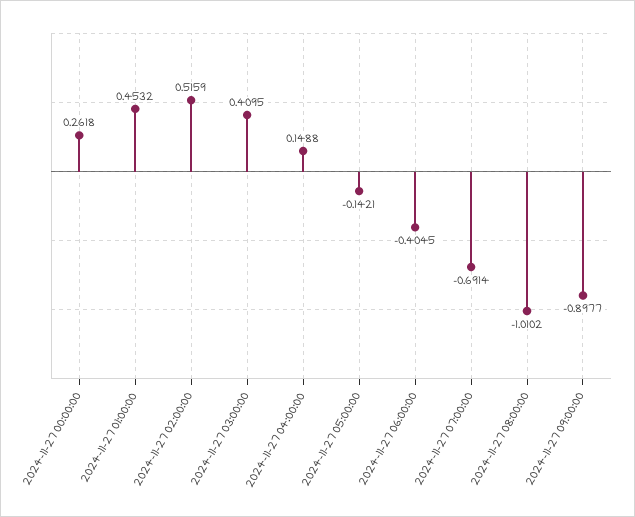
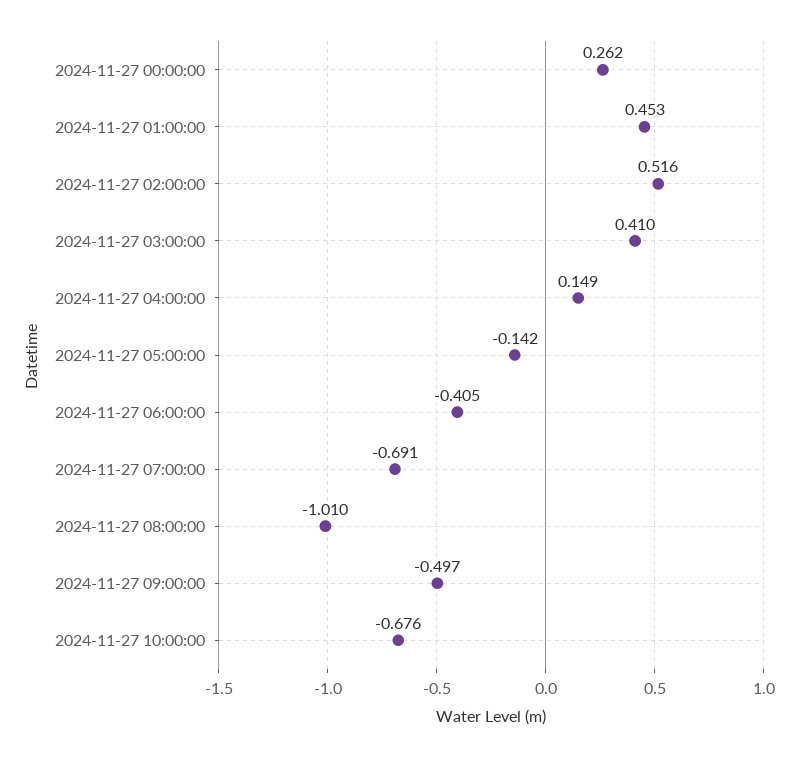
2024-11-27 09:00:00: -0.8977 -> -0.497
2024-11-27 10:00:00: none -> -0.676

